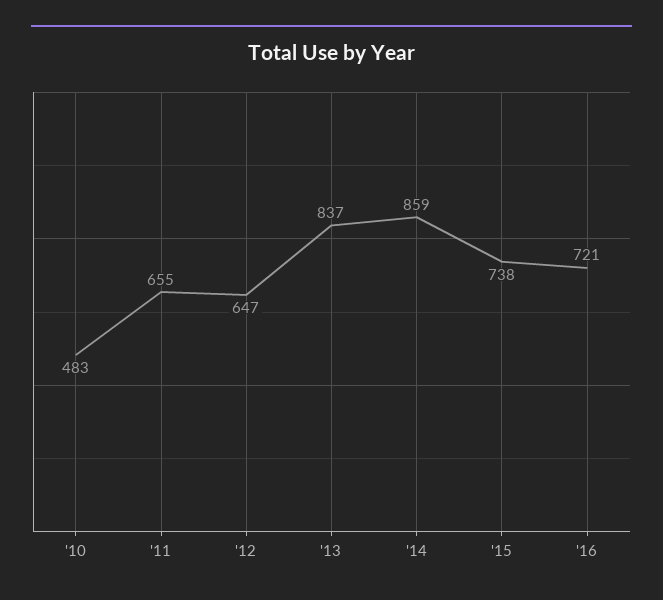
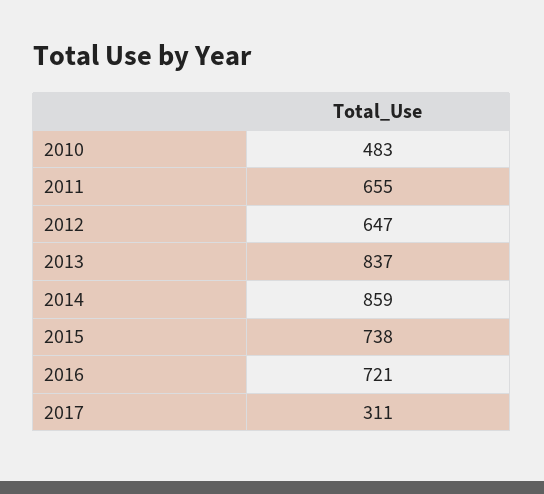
2017: none -> 311

